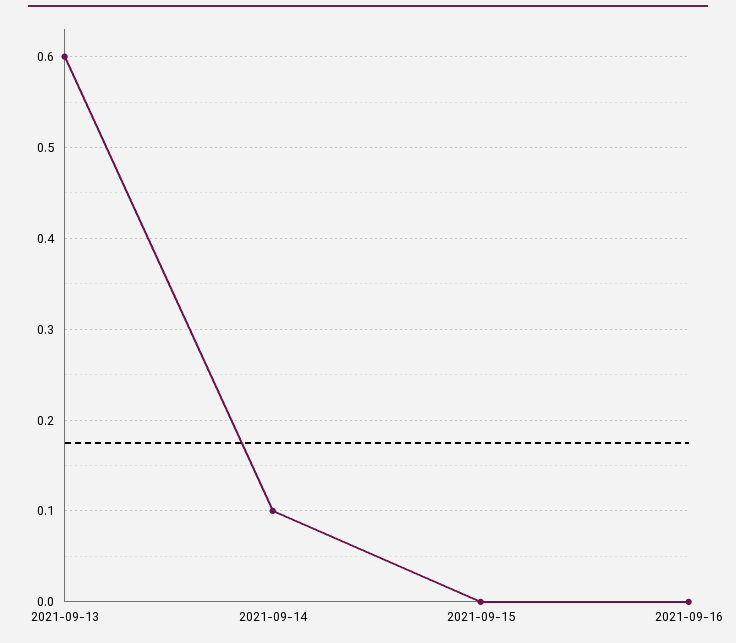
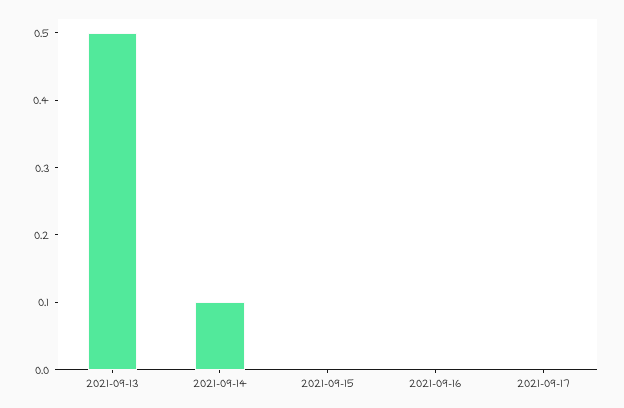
2021-09-13: 0.6 -> 0.5
2021-09-17: none -> 0

